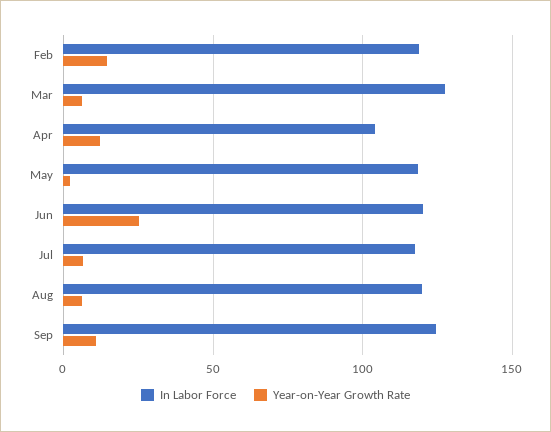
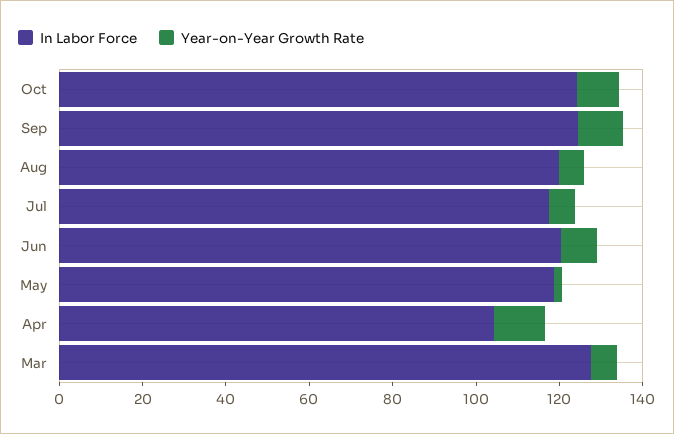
In Labor Force, Feb: 120 -> none
Year-on-Year Growth Rate, Feb: 15 -> none
Year-on-Year Growth Rate, Jun: 25 -> 10
In Labor Force, Oct: none -> 125
Year-on-Year Growth Rate, Oct: none -> 10

